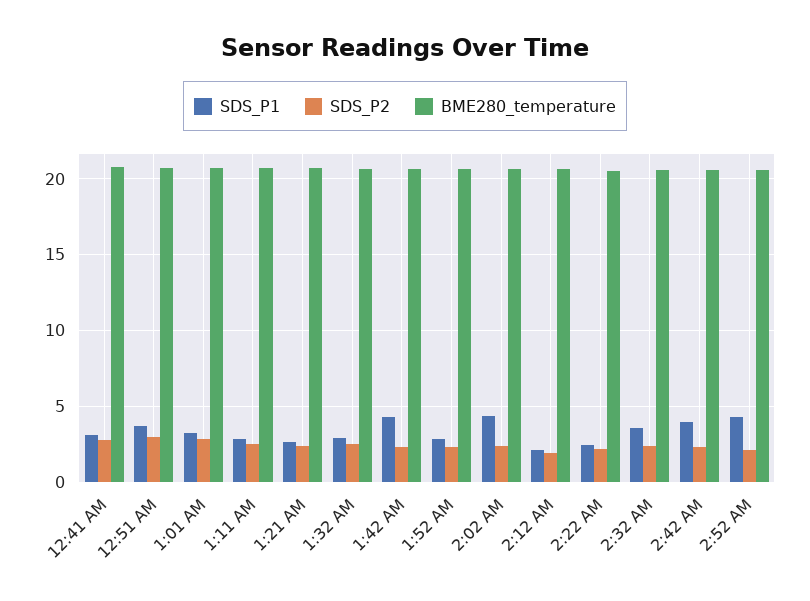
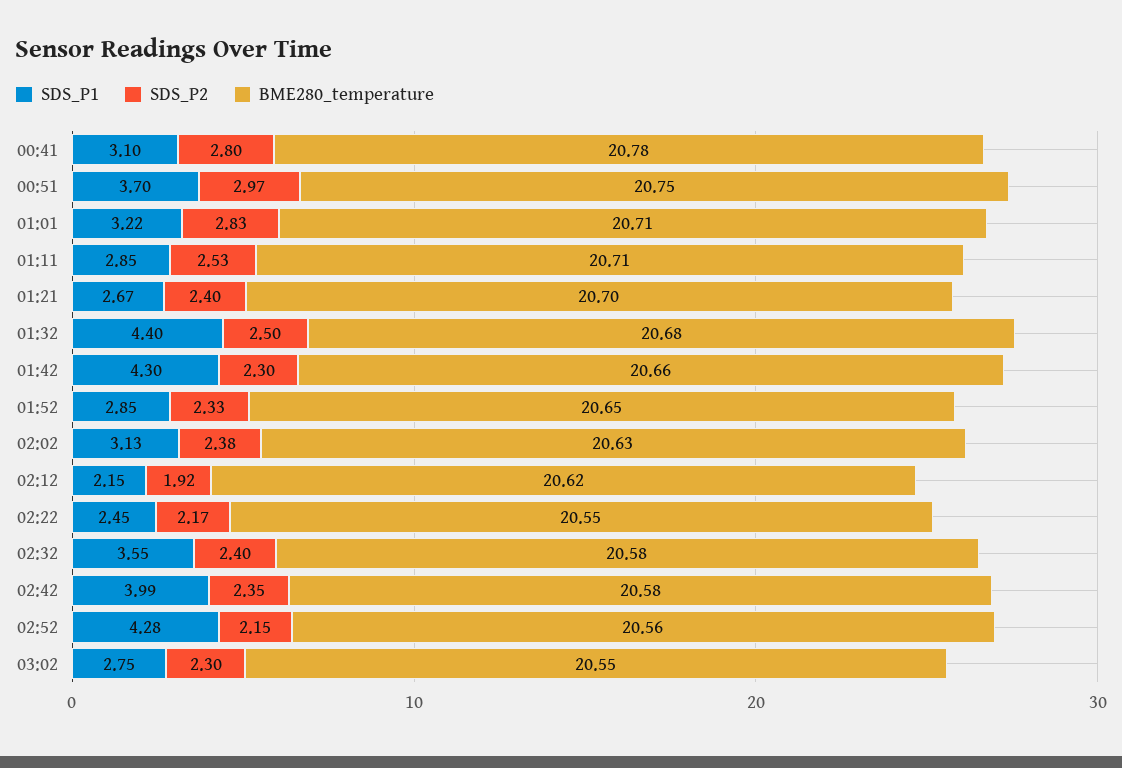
SDS_P1, 1:32 AM: 3 -> 4.4
SDS_P1, 2:02 AM: 4.5 -> 3.13
SDS_P1, 03:02: none -> 2.75
SDS_P2, 03:02: none -> 2.3
BME280_temperature, 03:02: none -> 20.55

